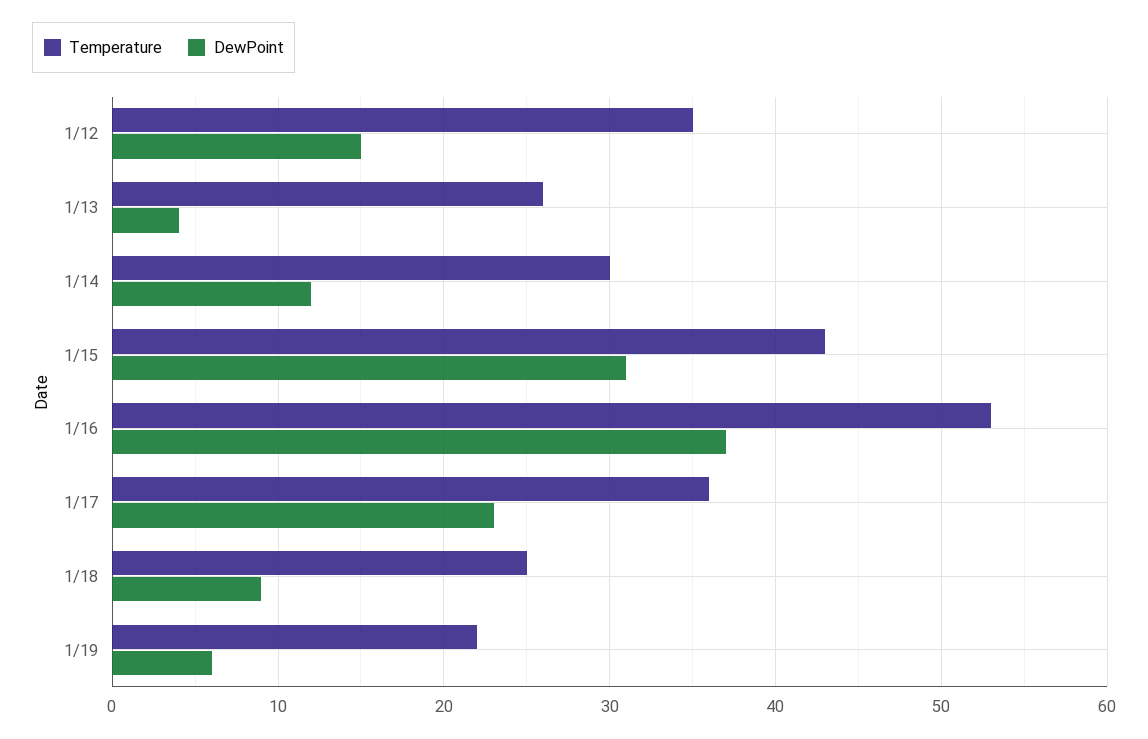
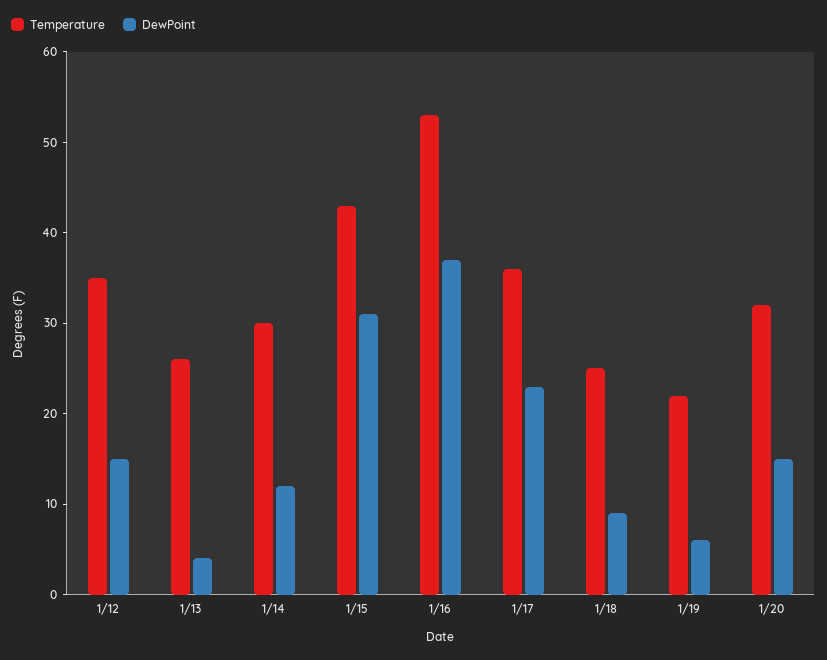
Temperature, 1/20: none -> 32
DewPoint, 1/20: none -> 15

